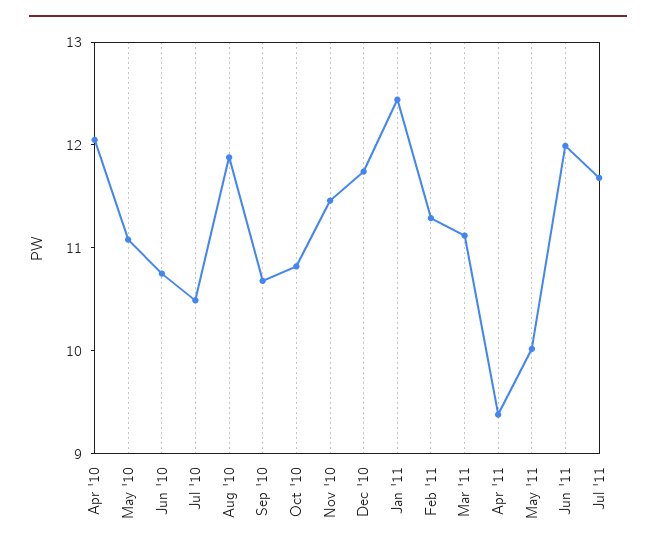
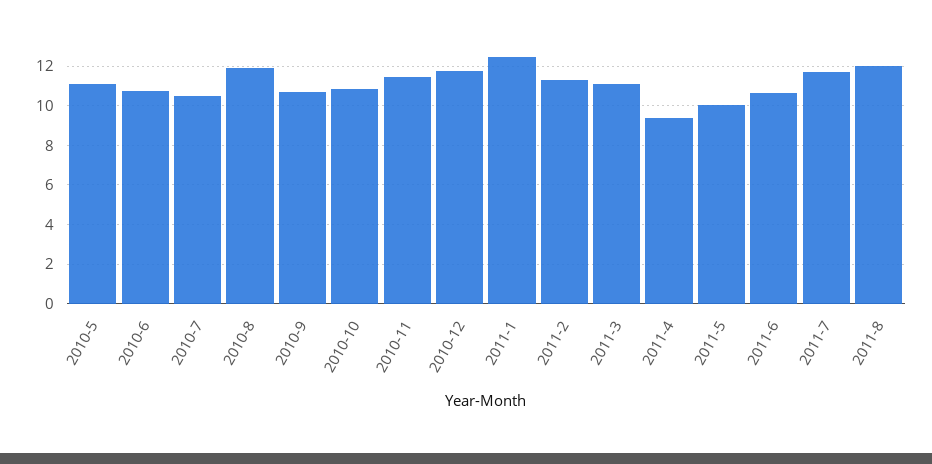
Apr '10: 12 -> none
Jun '11: 12 -> 10.5
2011-8: none -> 12

